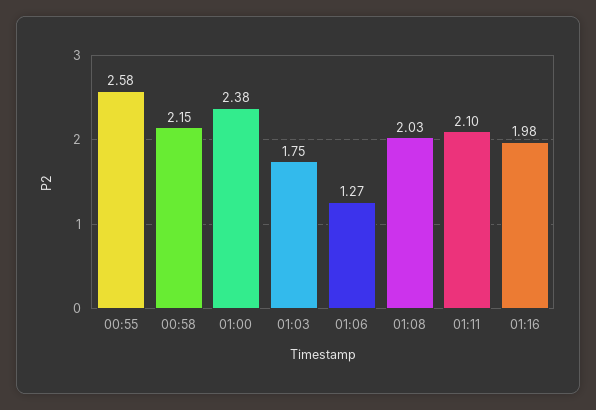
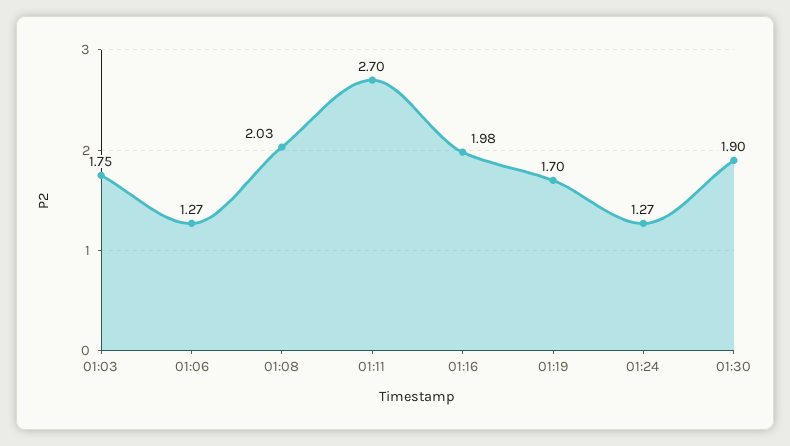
00:55: 2.58 -> none
00:58: 2.15 -> none
01:00: 2.38 -> none
01:11: 2.1 -> 2.7
01:19: none -> 1.7
01:24: none -> 1.27
01:30: none -> 1.9

